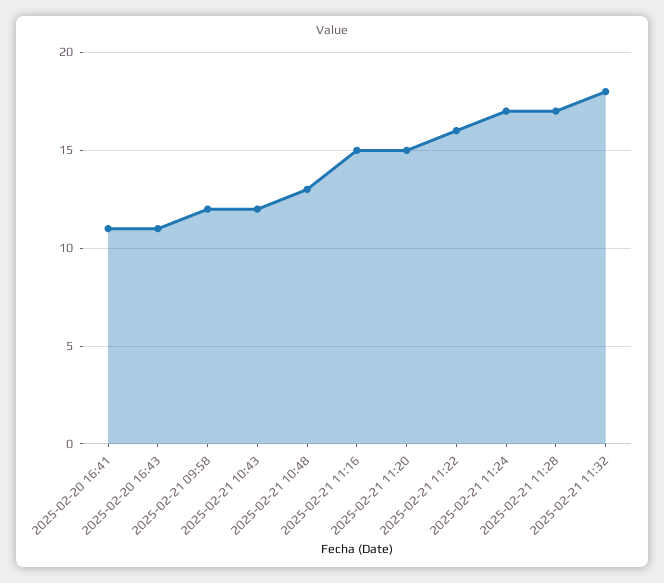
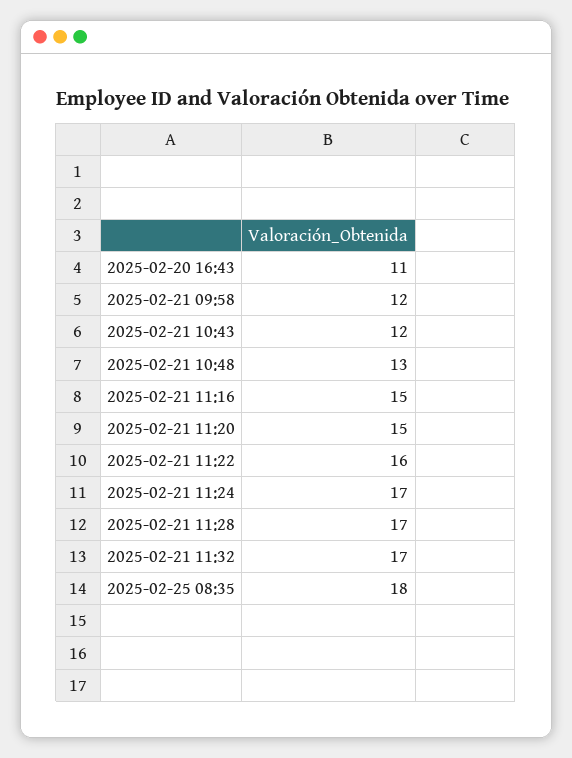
2025-02-20 16:41: 11 -> none
2025-02-21 11:32: 18 -> 17
2025-02-25 08:35: none -> 18

